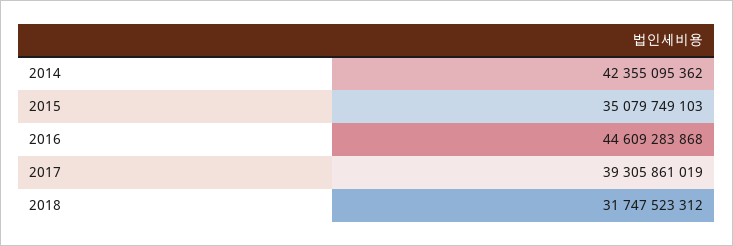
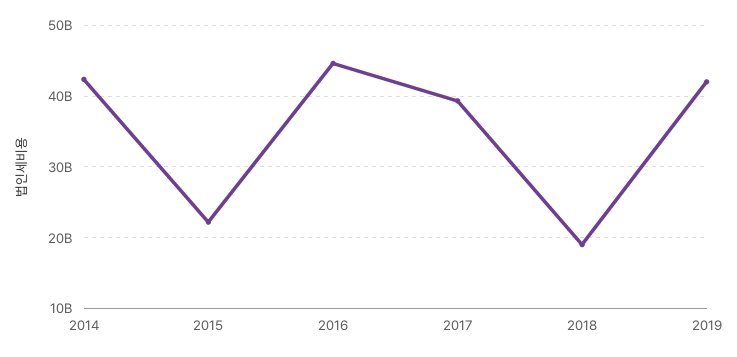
2015: 35079749103 -> 22000000000
2018: 31747523312 -> 19000000000
2019: none -> 42000000000

